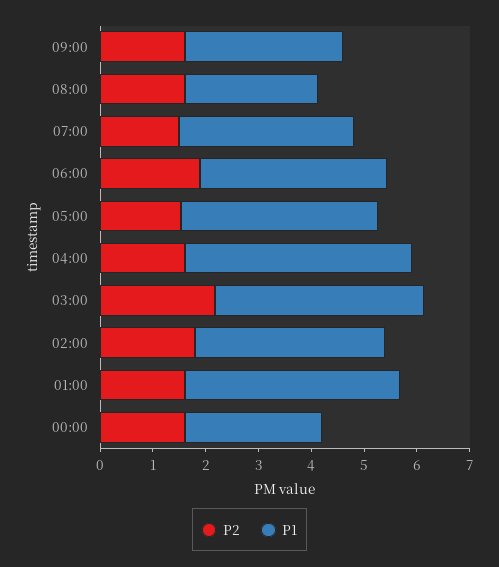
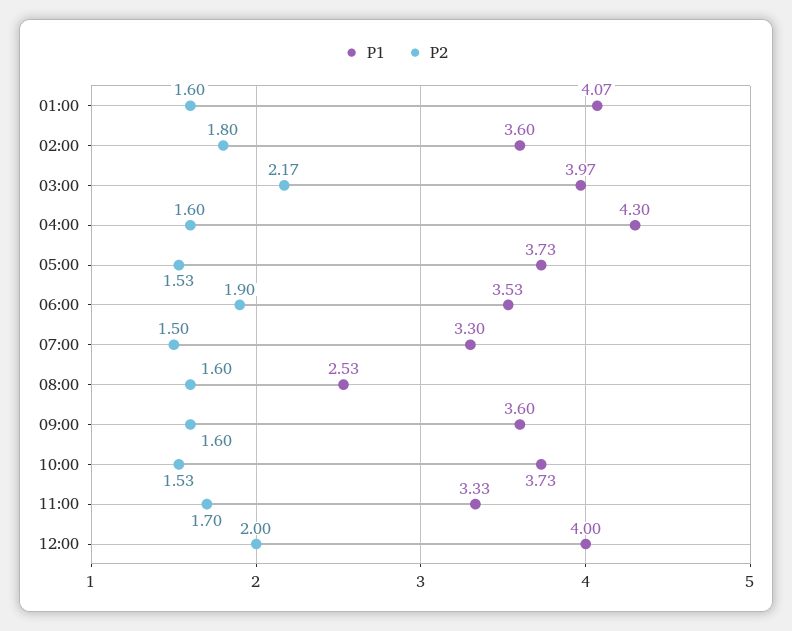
P1, 09:00: 3 -> 3.6
P2, 00:00: 1.6 -> none
P1, 00:00: 2.6 -> none
P1, 10:00: none -> 3.73
P2, 10:00: none -> 1.53
P1, 11:00: none -> 3.33
P2, 11:00: none -> 1.7
P1, 12:00: none -> 4
P2, 12:00: none -> 2

